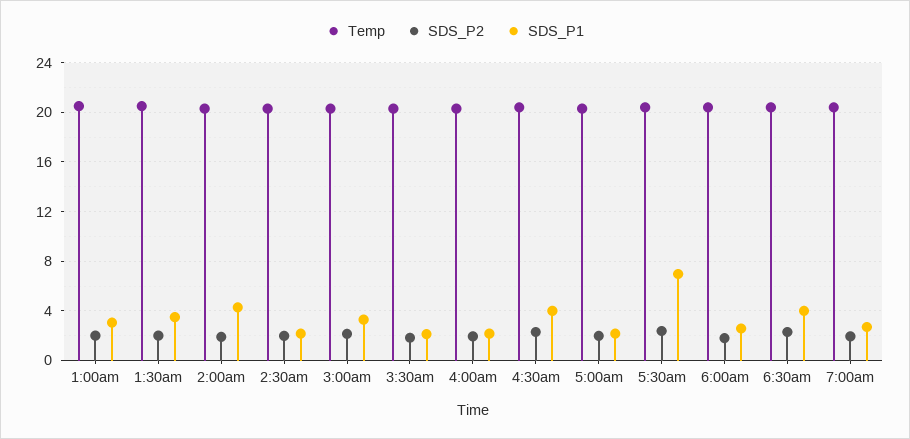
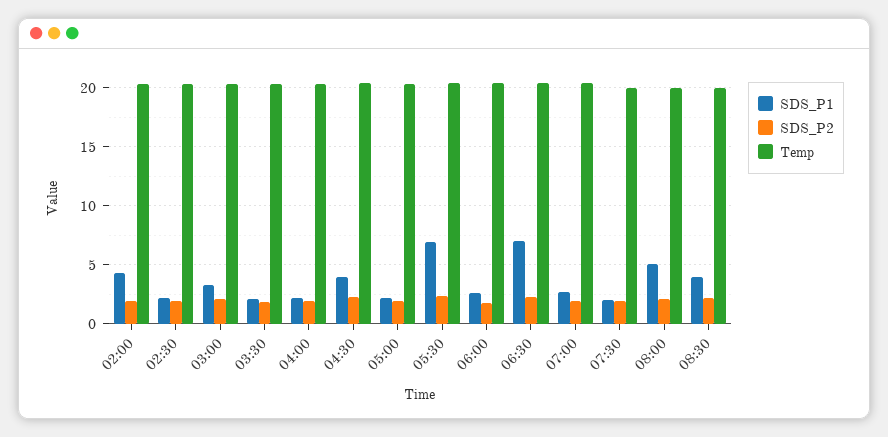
Temp, 1:00am: 20.5 -> none
SDS_P2, 1:00am: 2 -> none
SDS_P1, 1:00am: 3 -> none
Temp, 1:30am: 20.5 -> none
SDS_P2, 1:30am: 2 -> none
SDS_P1, 1:30am: 3.5 -> none
SDS_P1, 6:30am: 4 -> 7
SDS_P1, 07:30: none -> 2
SDS_P2, 07:30: none -> 2
Temp, 07:30: none -> 20
SDS_P1, 08:00: none -> 5
SDS_P2, 08:00: none -> 2
Temp, 08:00: none -> 20
SDS_P1, 08:30: none -> 4
SDS_P2, 08:30: none -> 2
Temp, 08:30: none -> 20

